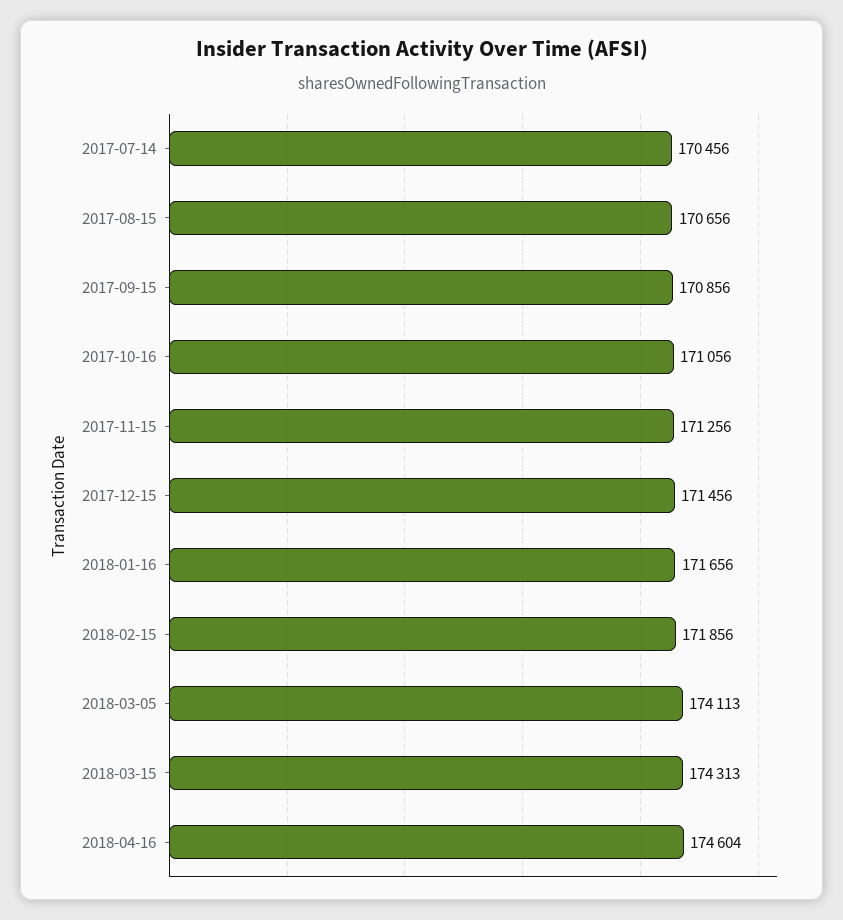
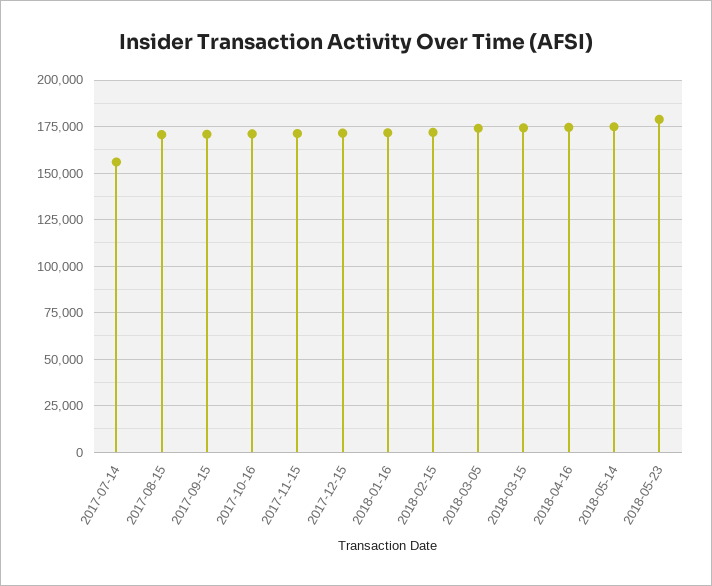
2017-07-14: 170456 -> 155000
2018-05-14: none -> 175000
2018-05-23: none -> 180000

